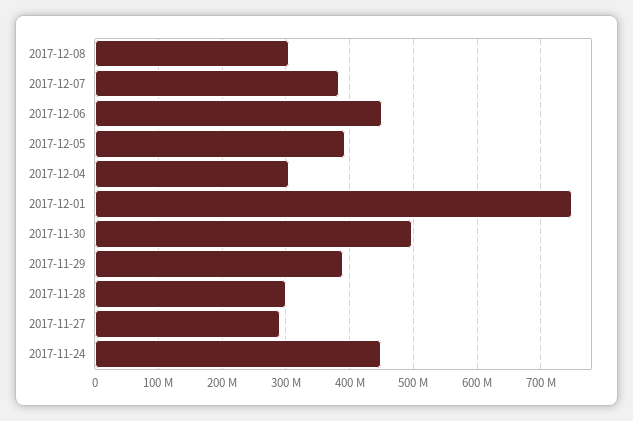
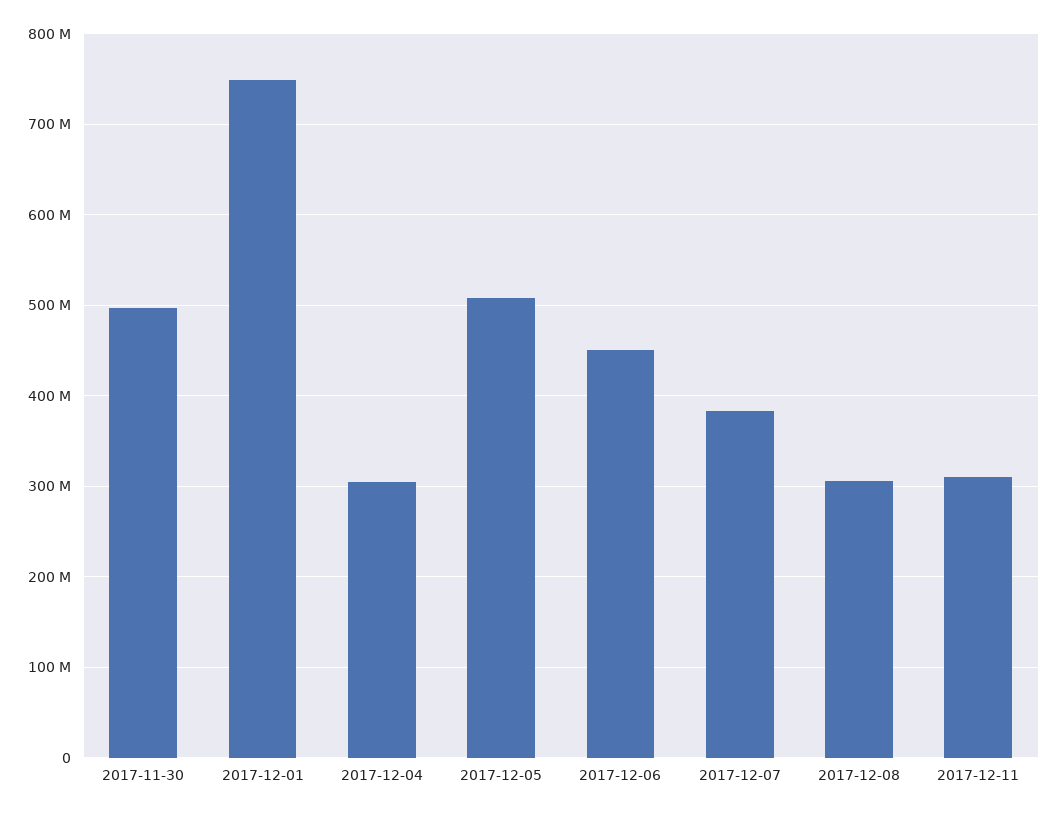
2017-12-05: 390000000 -> 510000000
2017-11-29: 390000000 -> none
2017-11-28: 300000000 -> none
2017-11-27: 290000000 -> none
2017-11-24: 450000000 -> none
2017-12-11: none -> 310000000

